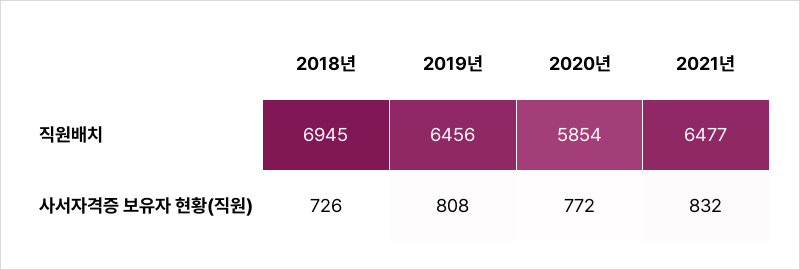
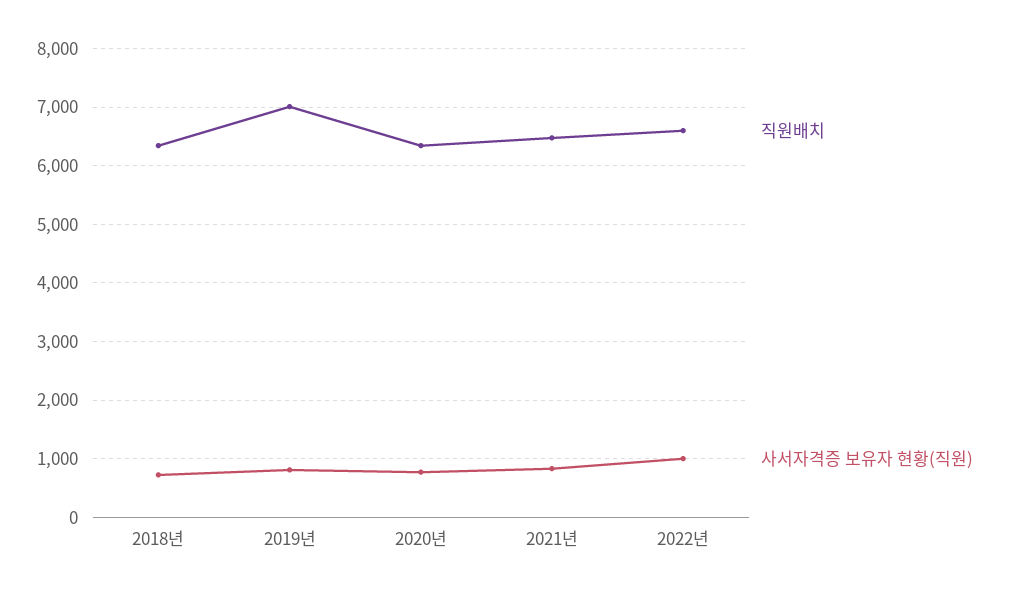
직원배치, 2018년: 6945 -> 6400
직원배치, 2019년: 6456 -> 7000
직원배치, 2020년: 5854 -> 6400
직원배치, 2022년: none -> 6600
사서자격증 보유자 현황(직원), 2022년: none -> 1000

